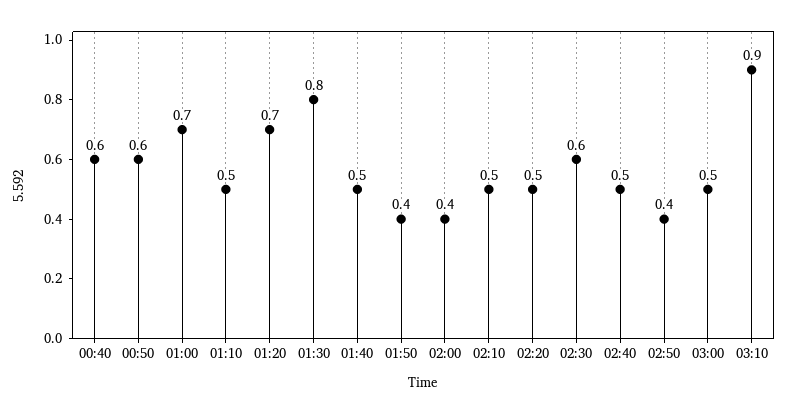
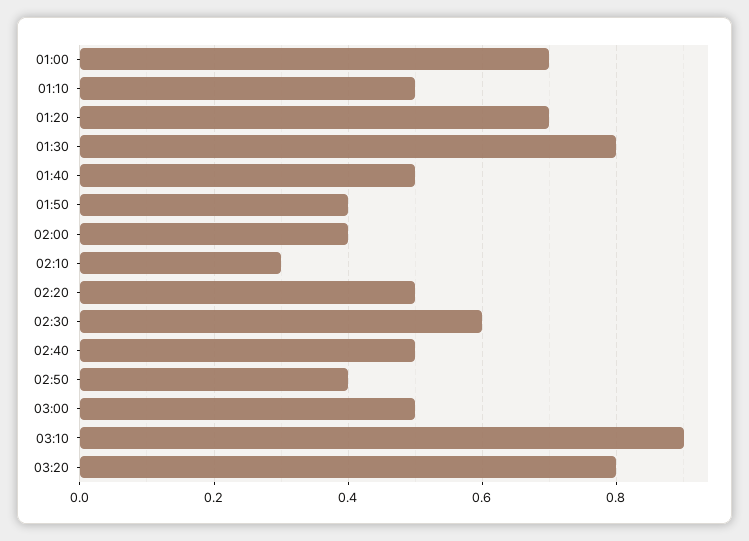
00:40: 0.6 -> none
00:50: 0.6 -> none
02:10: 0.5 -> 0.3
03:20: none -> 0.8

